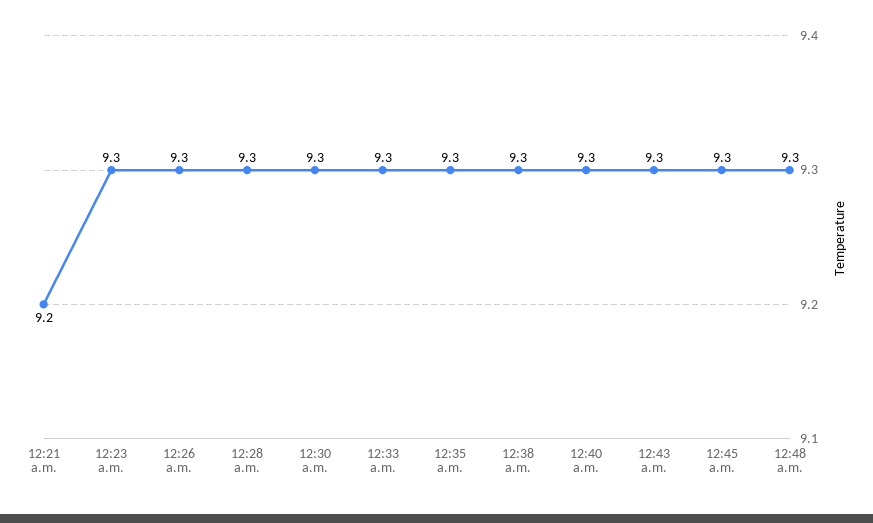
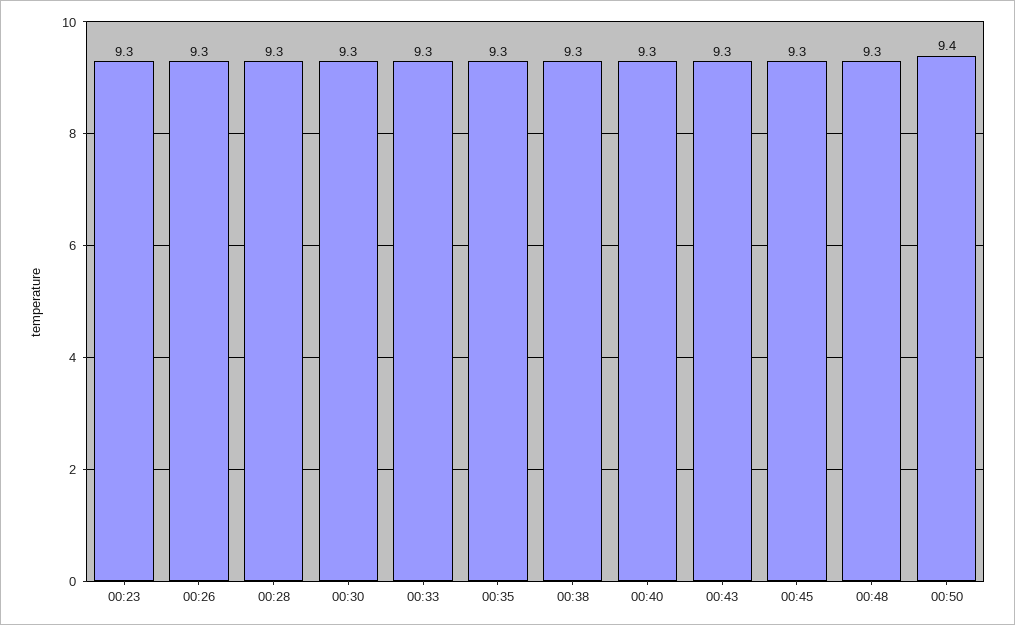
12:21 a.m.: 9.2 -> none
00:50: none -> 9.4

